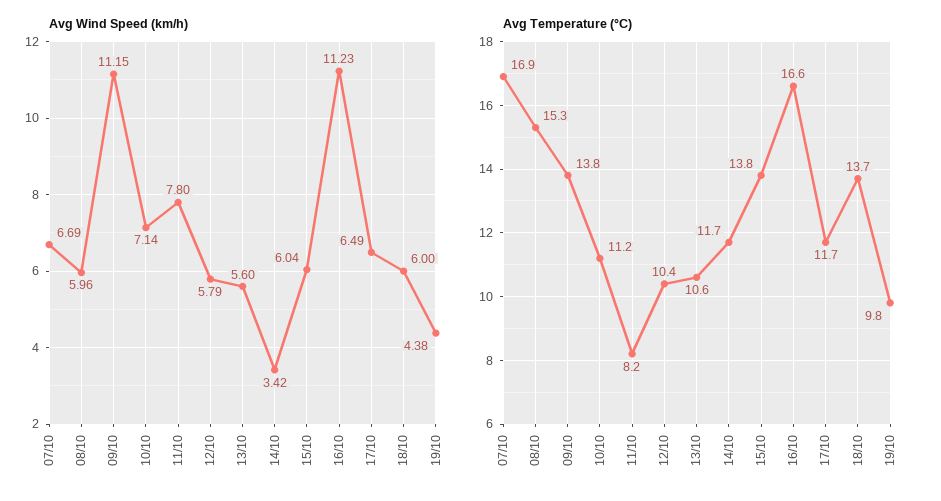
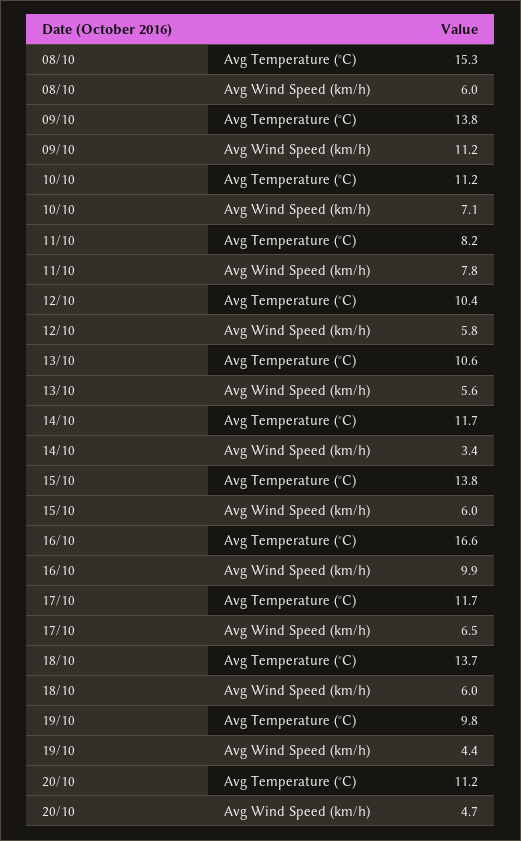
Avg Wind Speed (km/h), 07/10: 6.69 -> none
Avg Wind Speed (km/h), 16/10: 11.23 -> 9.9
Avg Temperature (°C), 07/10: 16.9 -> none
Avg Temperature (°C), 20/10: none -> 11.2
Avg Wind Speed (km/h), 20/10: none -> 4.7

